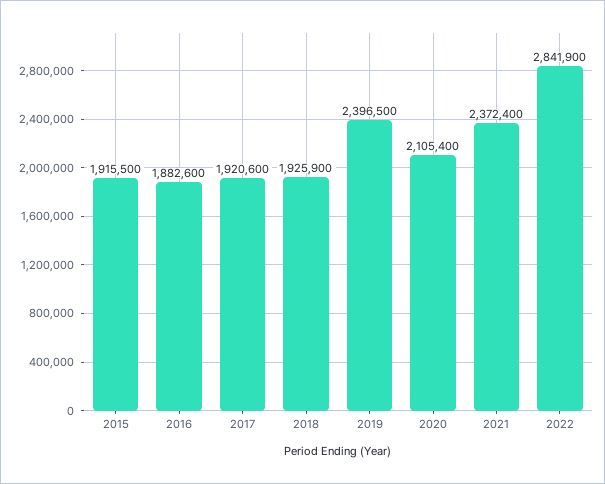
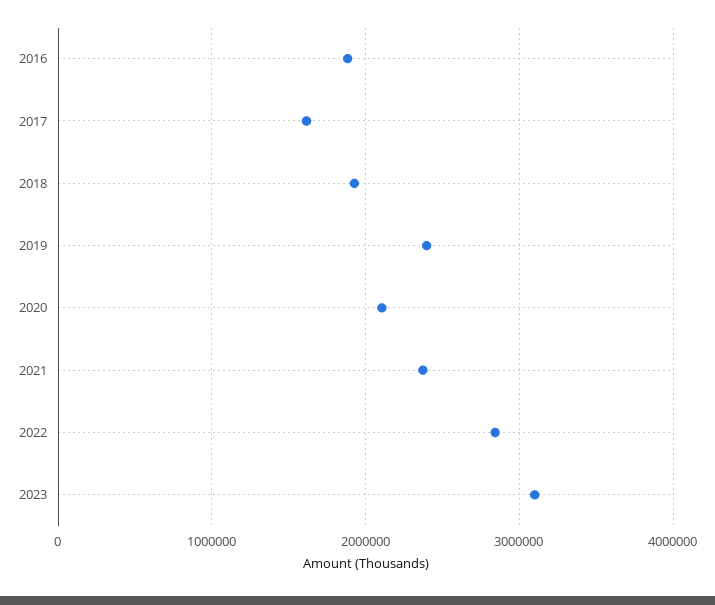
2015: 1915500 -> none
2017: 1920600 -> 1600000
2023: none -> 3100000

